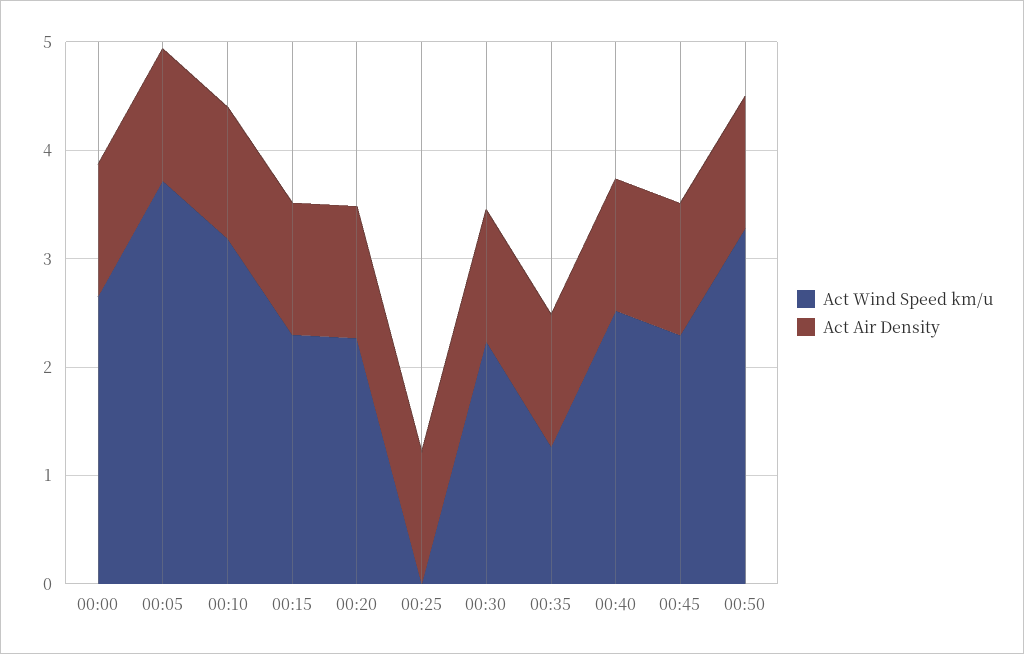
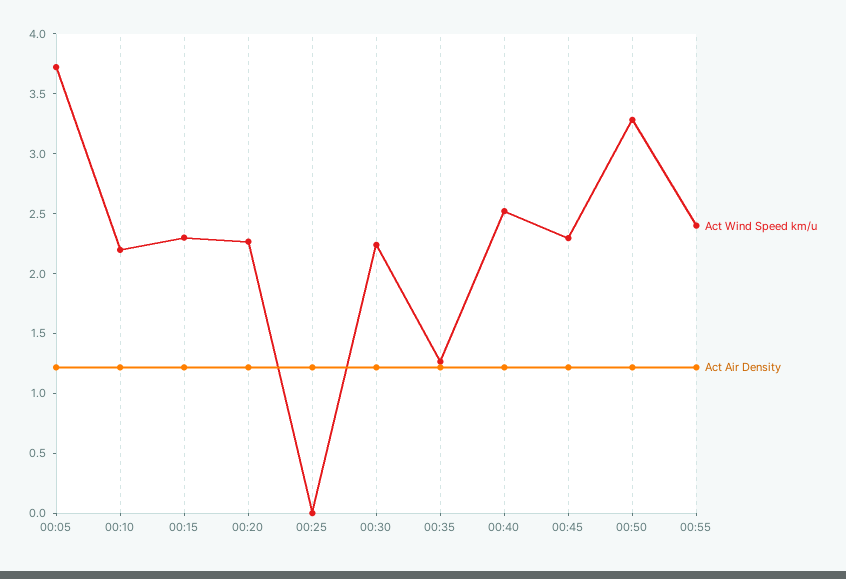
Act Wind Speed km/u, 00:00: 2.6 -> none
Act Air Density, 00:00: 1.2 -> none
Act Wind Speed km/u, 00:10: 3.2 -> 2.2
Act Wind Speed km/u, 00:55: none -> 2.4
Act Air Density, 00:55: none -> 1.2

